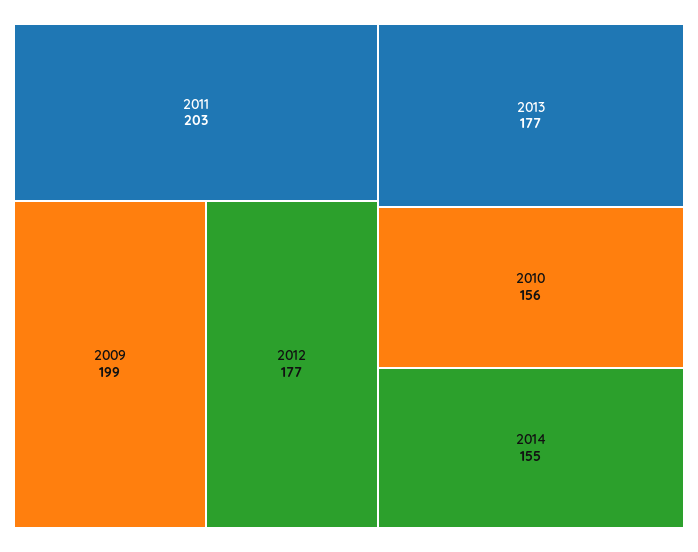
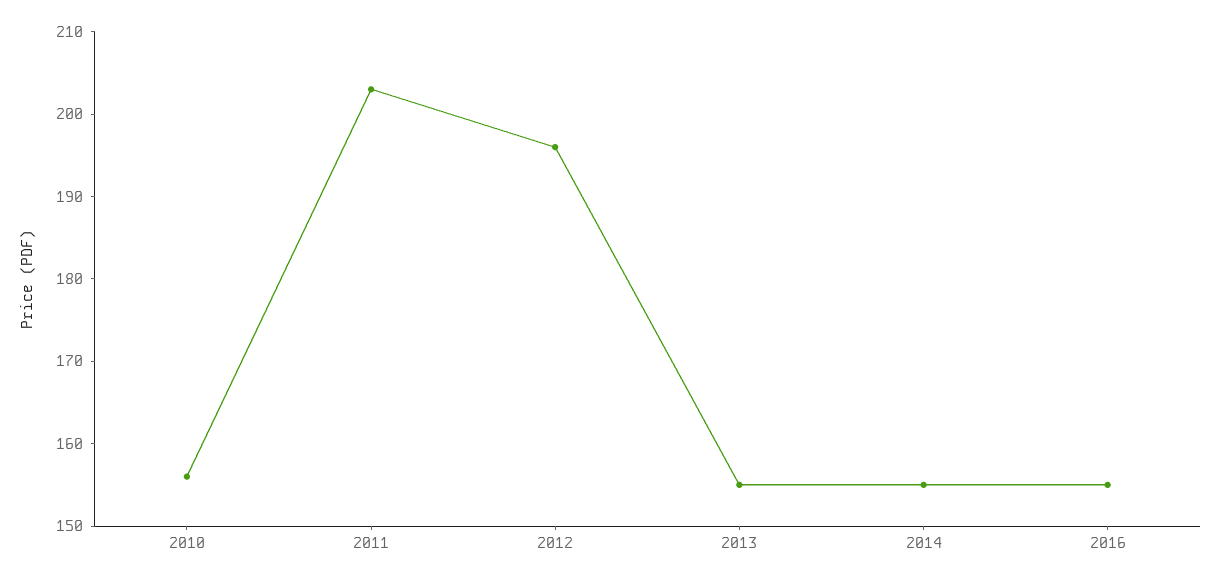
2009: 199 -> none
2012: 177 -> 196
2013: 177 -> 155
2016: none -> 155

